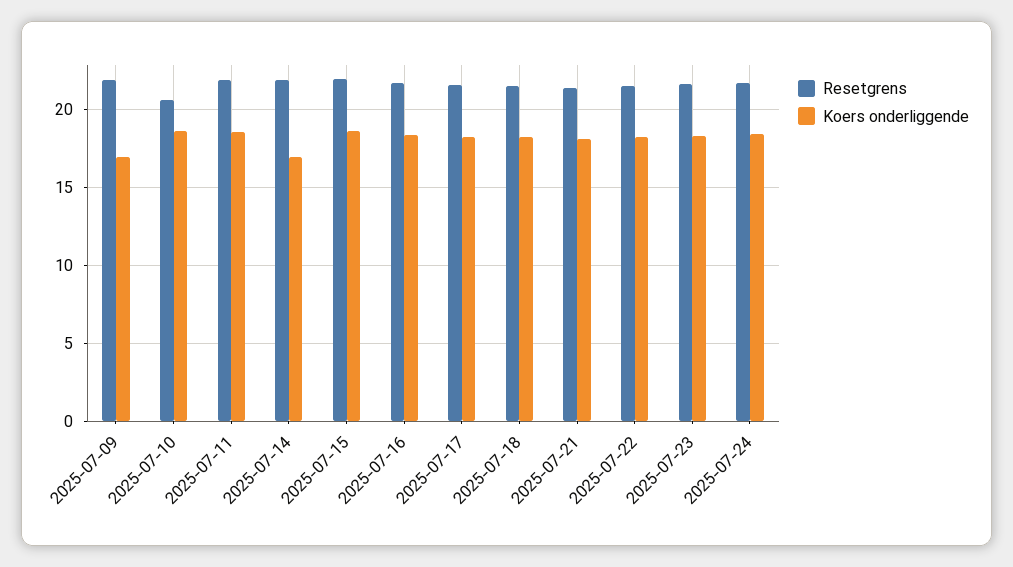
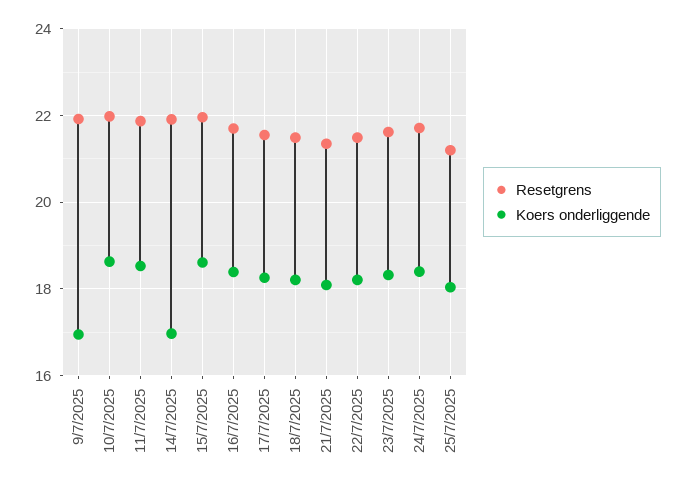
Resetgrens, 2025-07-10: 20.5 -> 22
Resetgrens, 25/7/2025: none -> 21.2
Koers onderliggende, 25/7/2025: none -> 18

